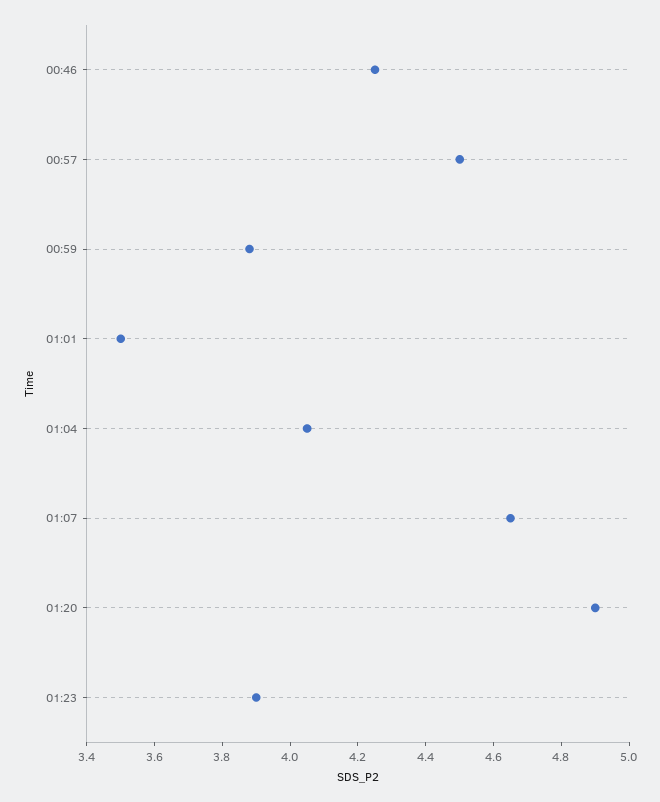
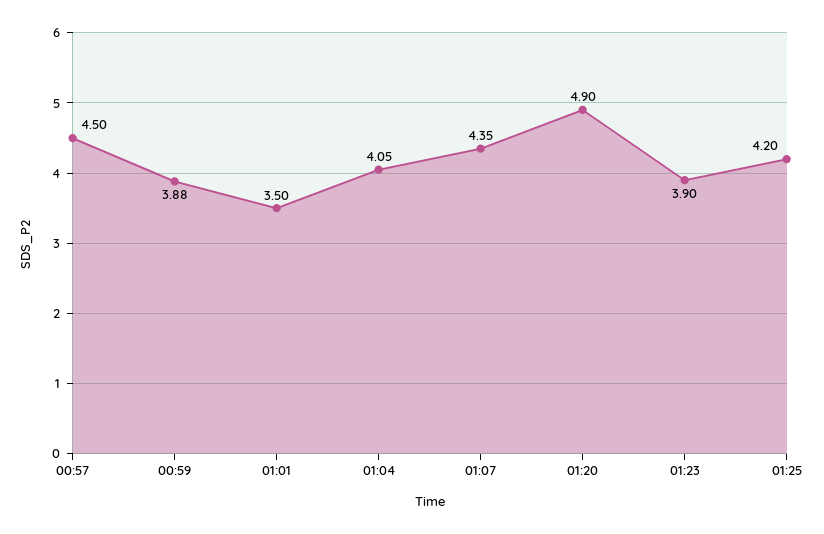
00:46: 4.25 -> none
01:07: 4.65 -> 4.35
01:25: none -> 4.2

